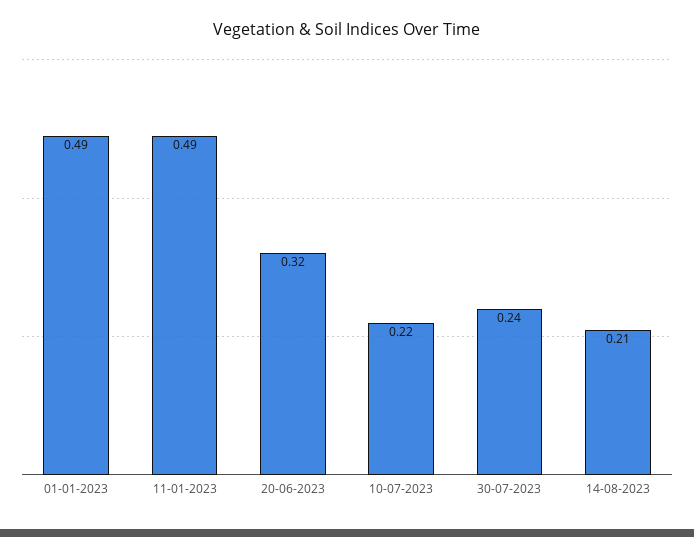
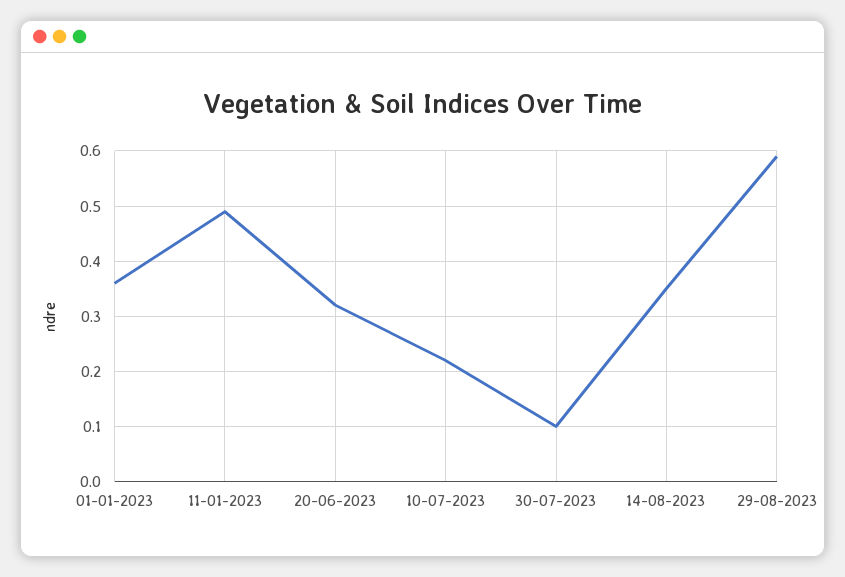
01-01-2023: 0.49 -> 0.35
30-07-2023: 0.24 -> 0.1
14-08-2023: 0.21 -> 0.35
29-08-2023: none -> 0.6

